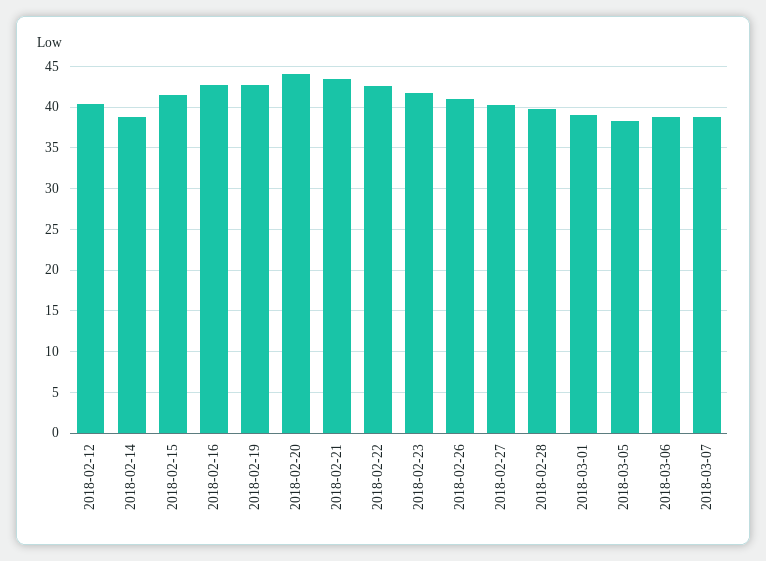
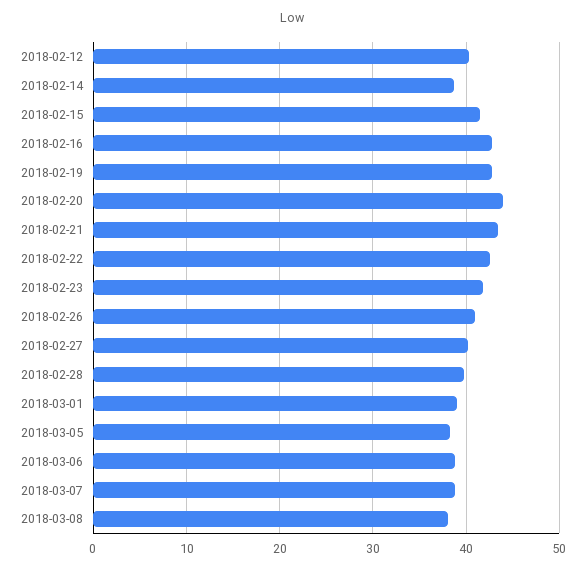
2018-03-08: none -> 38

